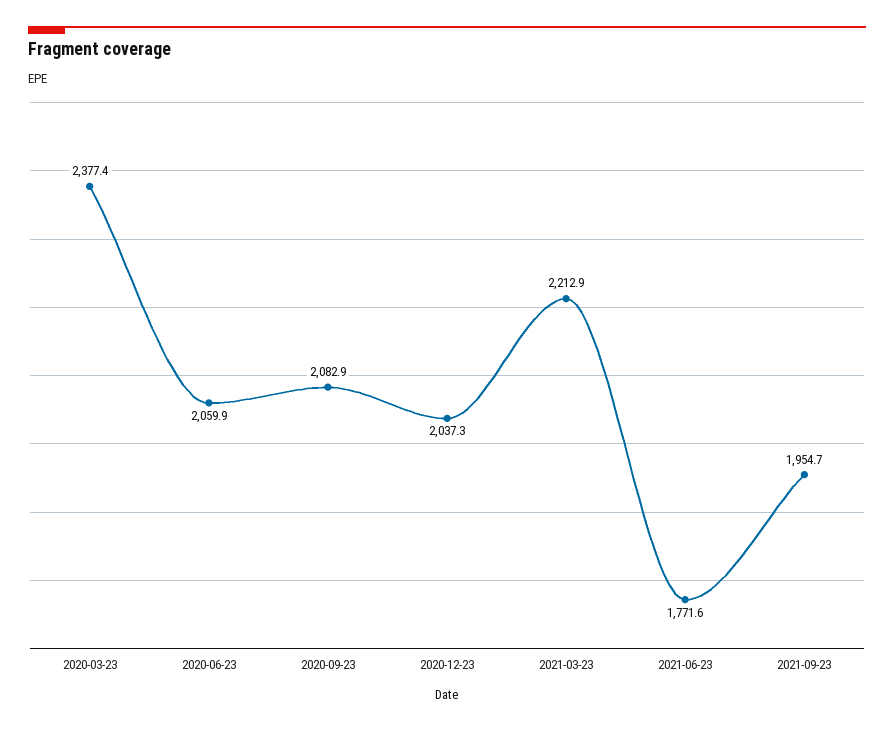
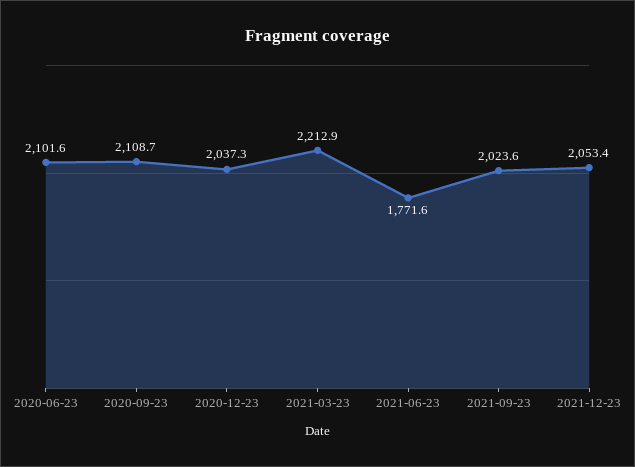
2020-03-23: 2377.4 -> none
2020-06-23: 2059.9 -> 2101.6
2020-09-23: 2082.9 -> 2108.7
2021-09-23: 1954.7 -> 2023.6
2021-12-23: none -> 2053.4

